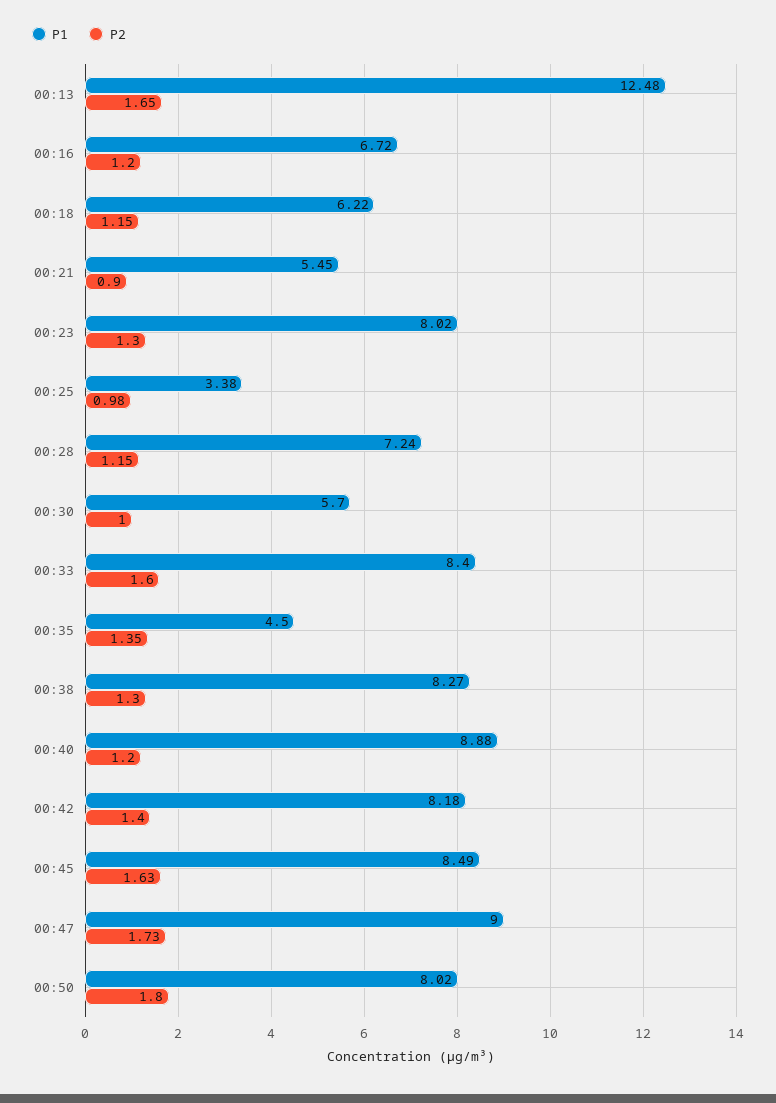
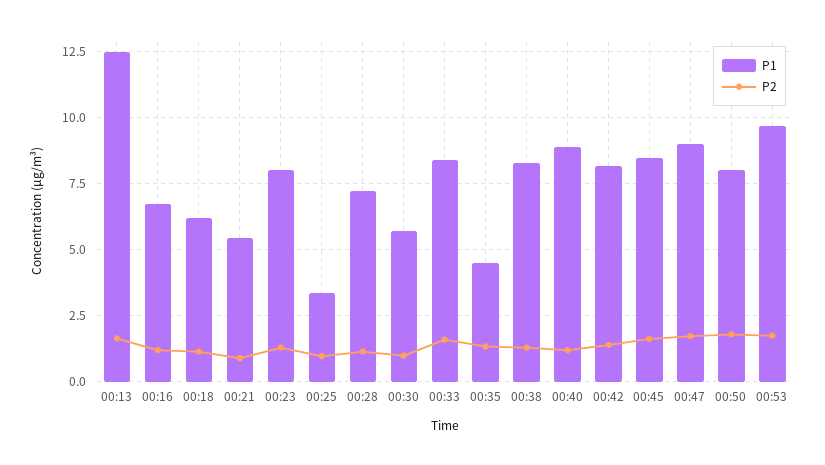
P1, 00:53: none -> 9.75
P2, 00:53: none -> 1.75

